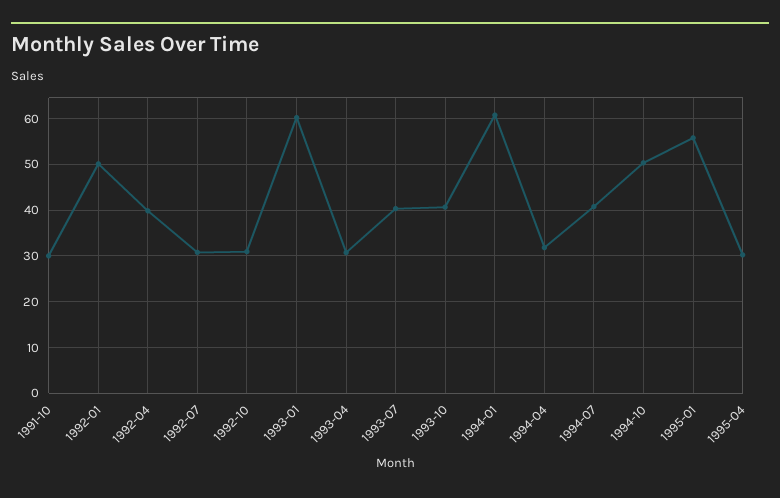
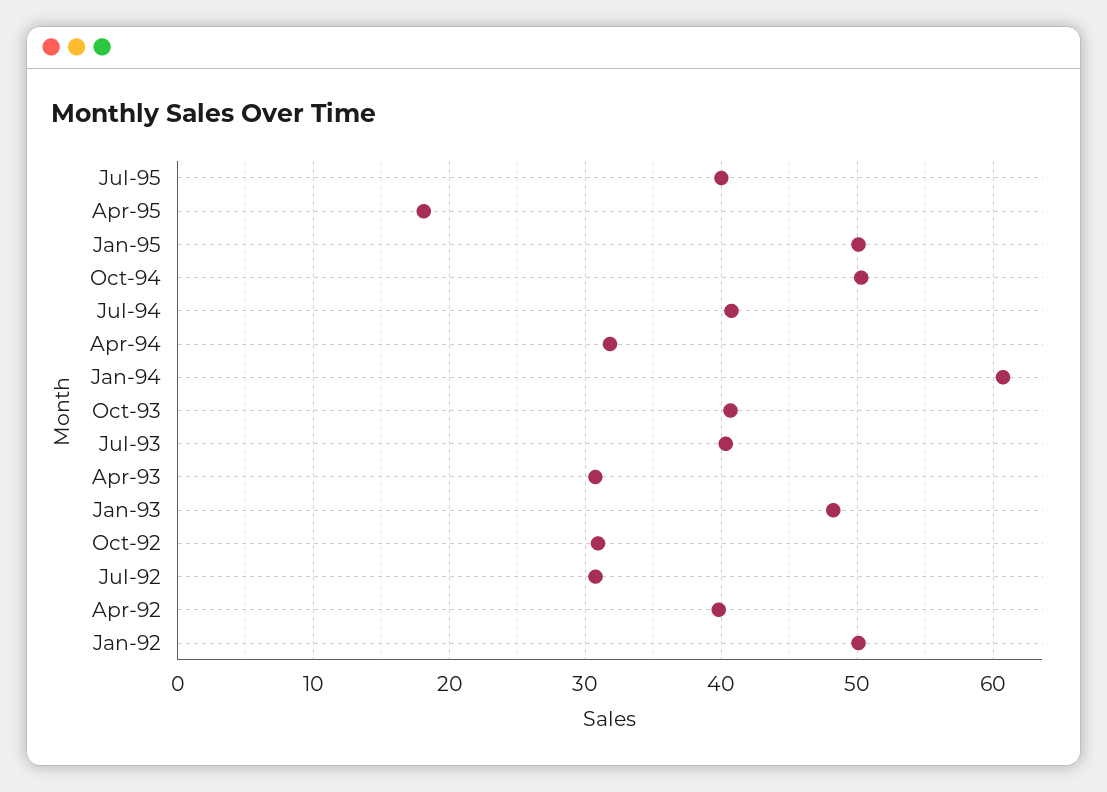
1991-10: 30 -> none
1993-01: 60 -> 48
1995-01: 56 -> 50
1995-04: 30 -> 18
Jul-95: none -> 40

